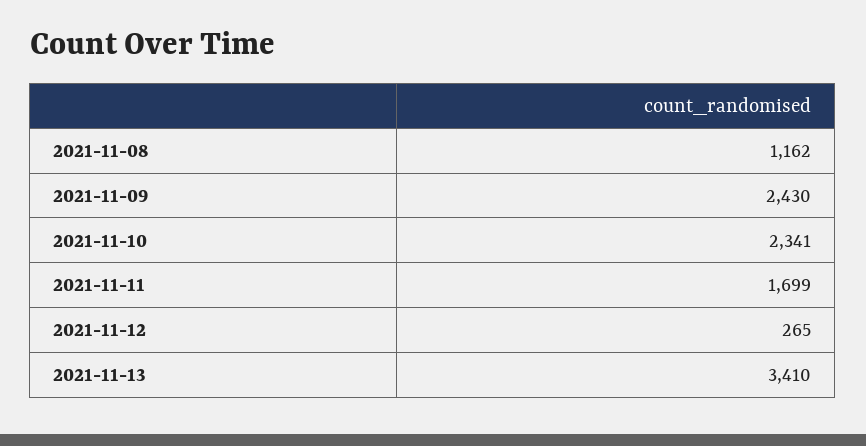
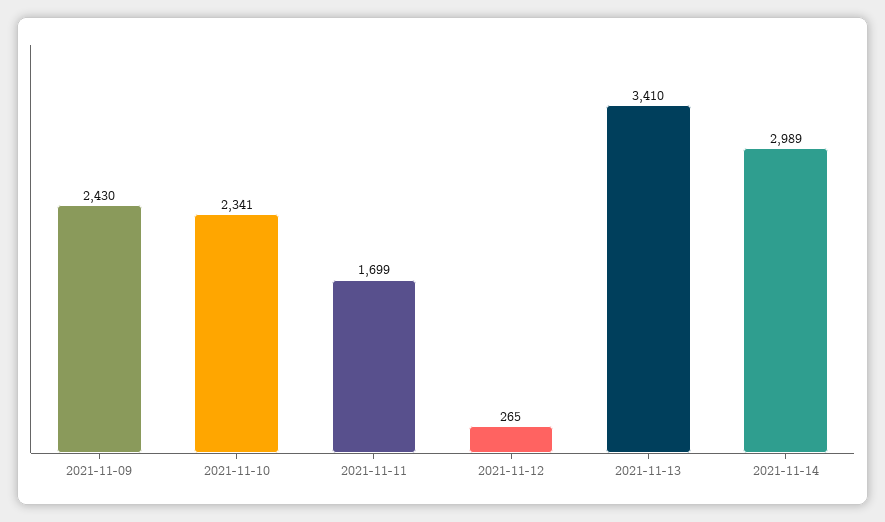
2021-11-08: 1162 -> none
2021-11-14: none -> 2989

